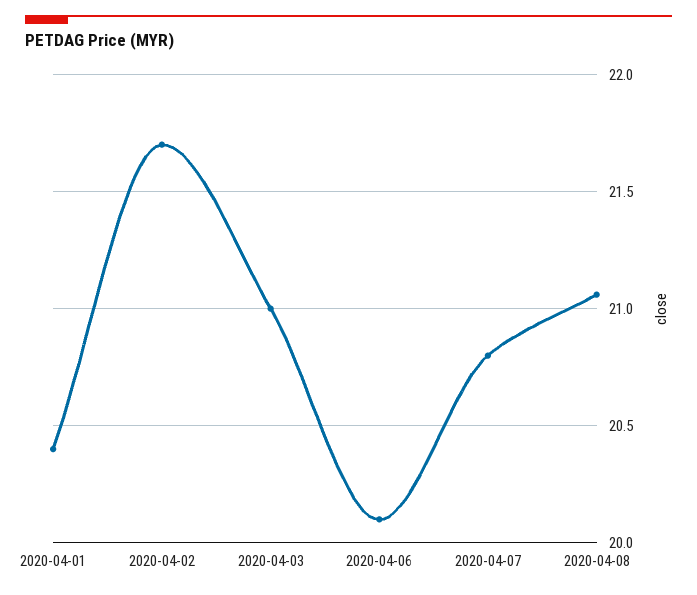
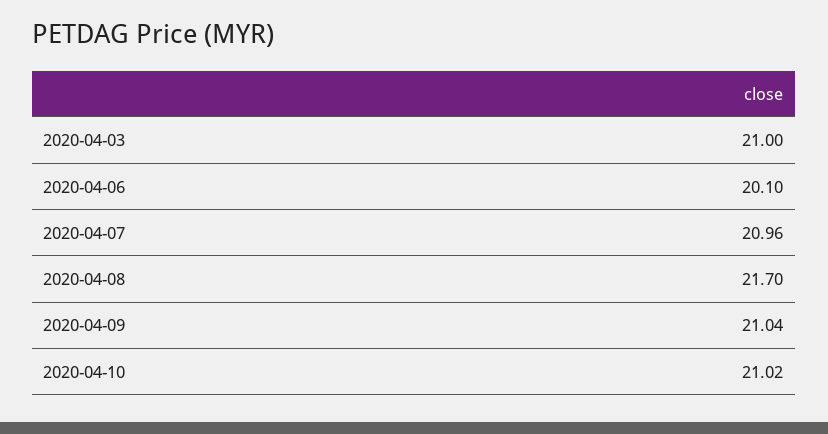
2020-04-01: 20.4 -> none
2020-04-02: 21.7 -> none
2020-04-07: 20.8 -> 20.96
2020-04-08: 21.05 -> 21.7
2020-04-09: none -> 21.04
2020-04-10: none -> 21.02

